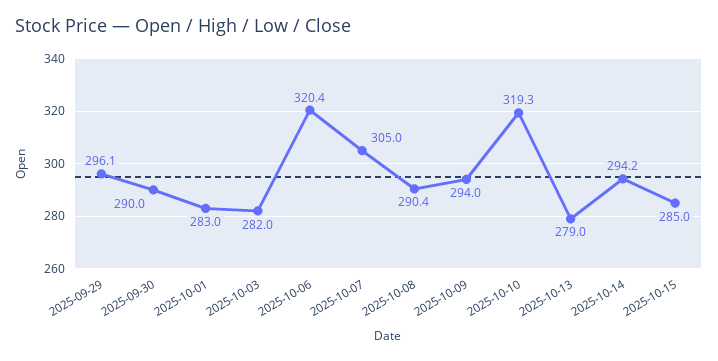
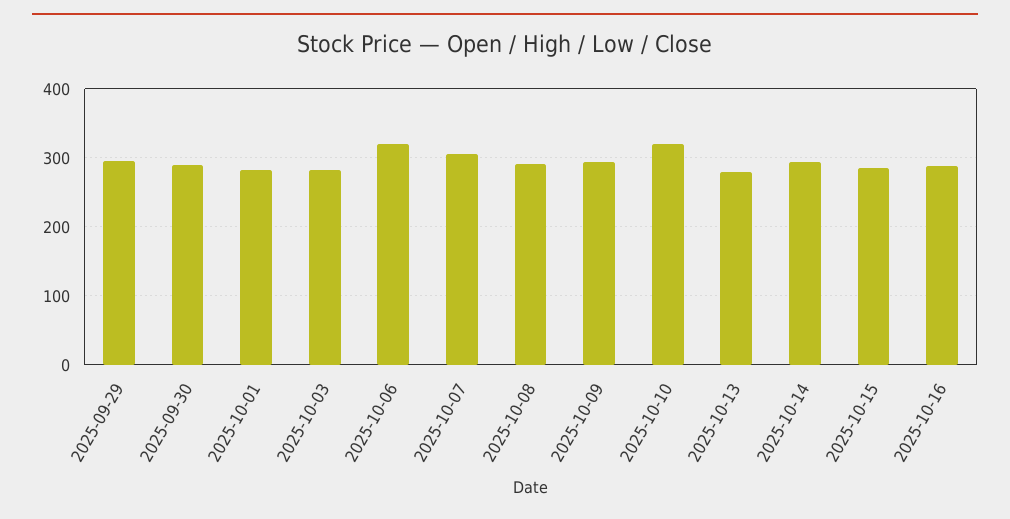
2025-10-16: none -> 290

